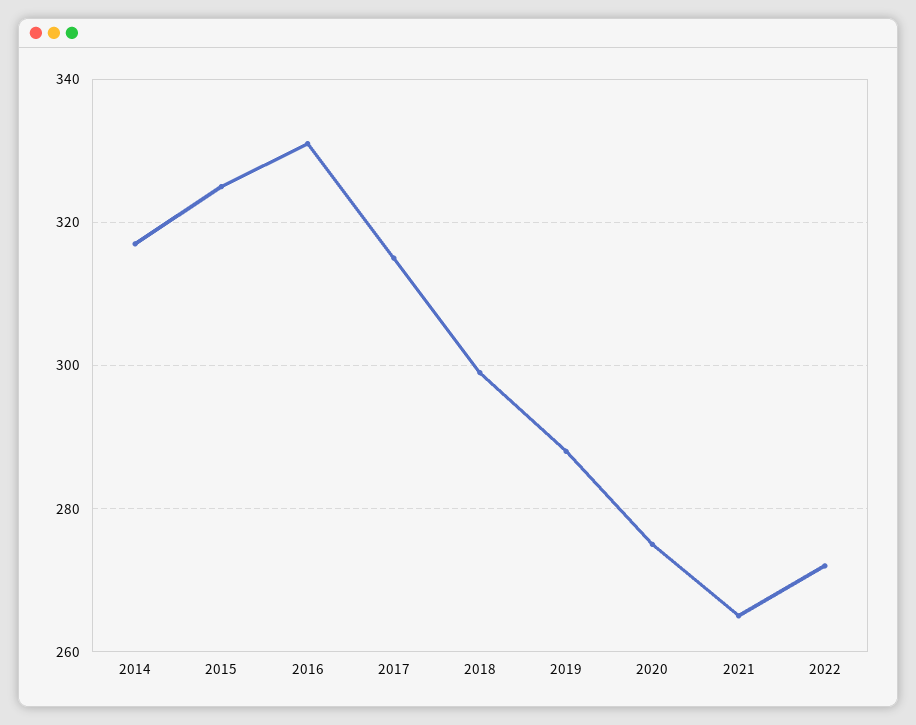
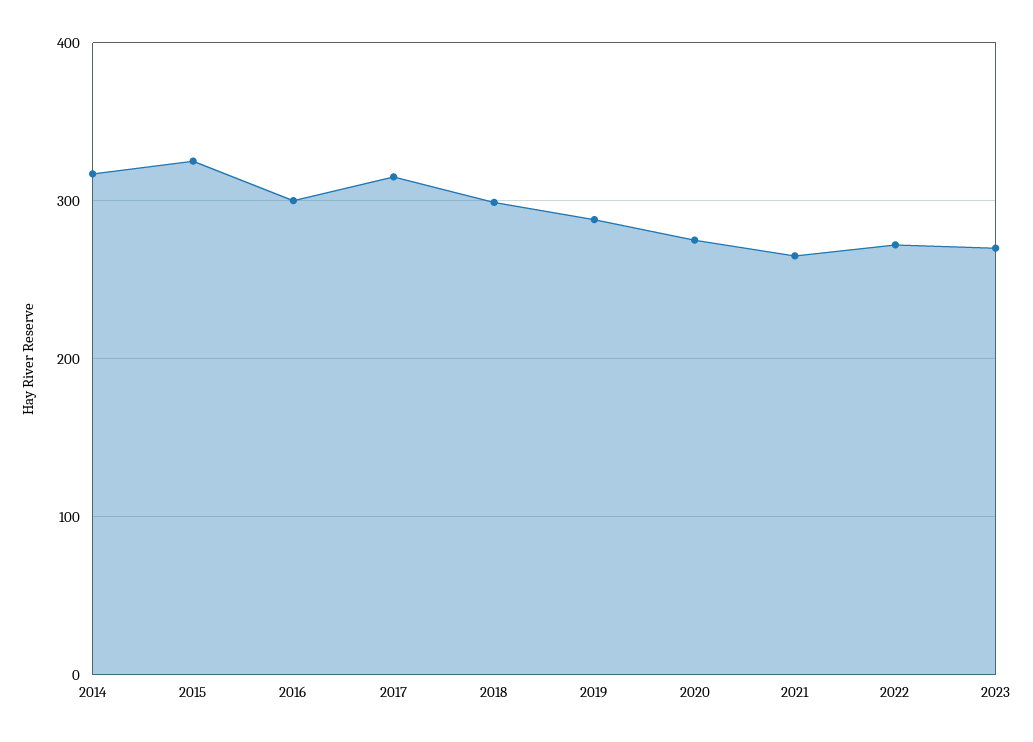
2016: 330 -> 300
2023: none -> 270

